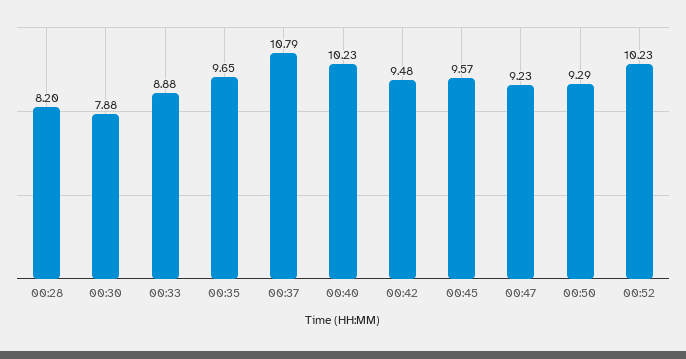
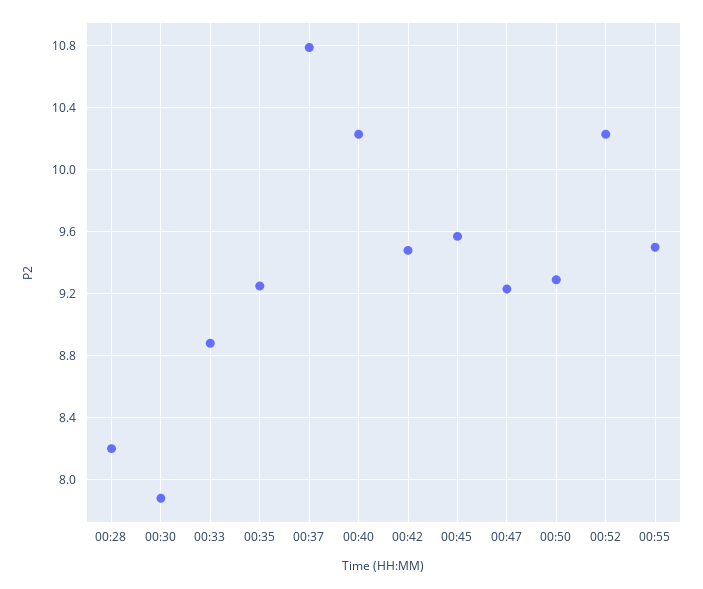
00:35: 9.65 -> 9.25
00:55: none -> 9.5

